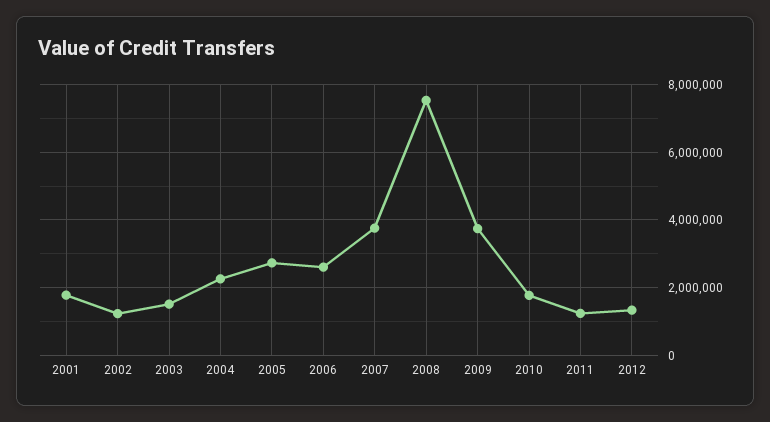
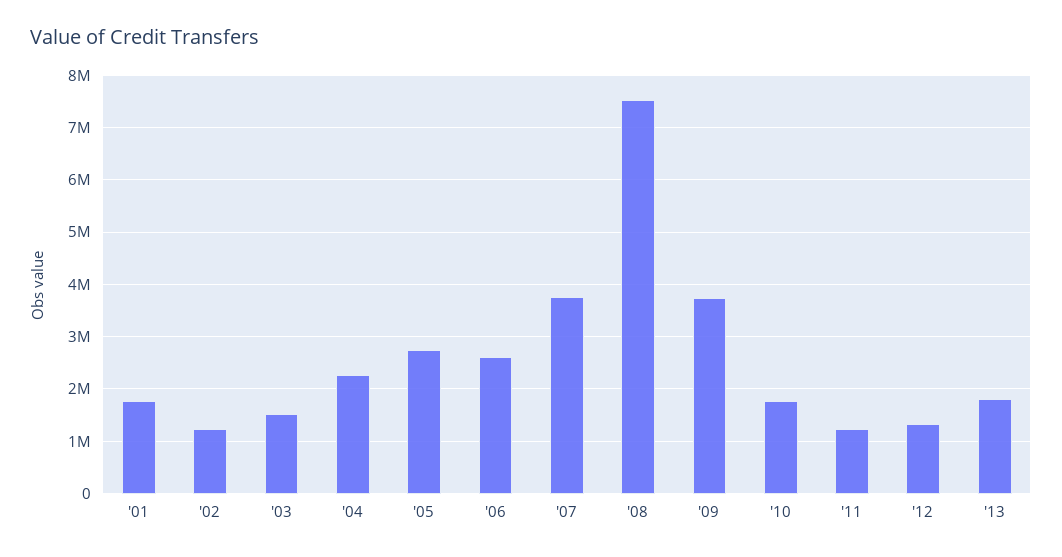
'13: none -> 1800000

